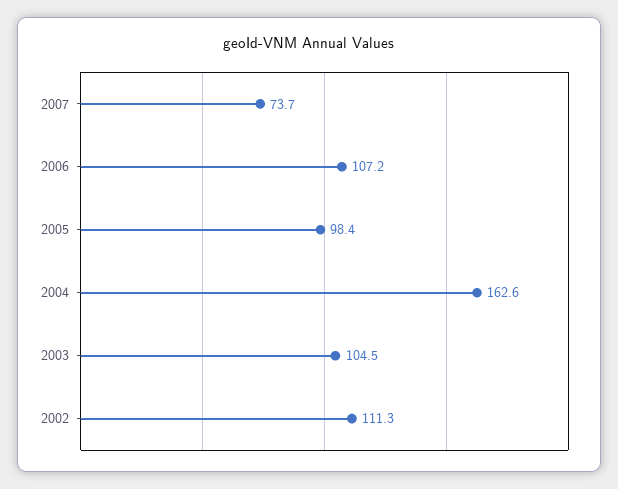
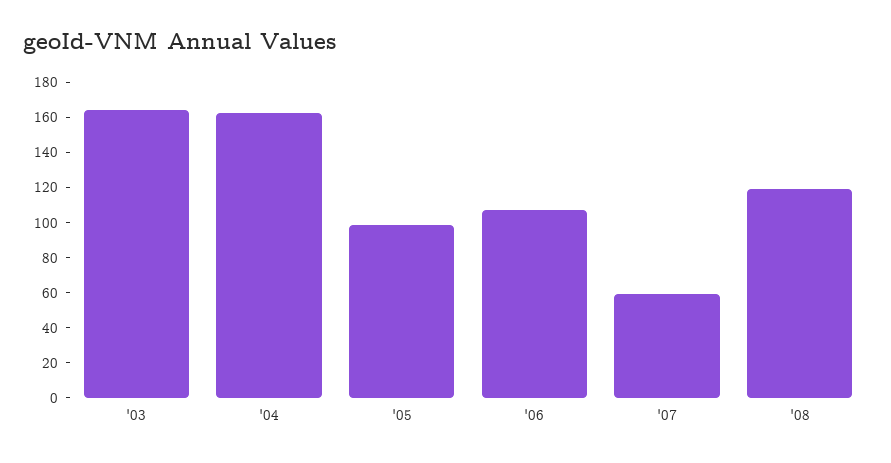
2007: 73.7 -> 60
2003: 104.5 -> 165
2002: 111.3 -> none
'08: none -> 120

